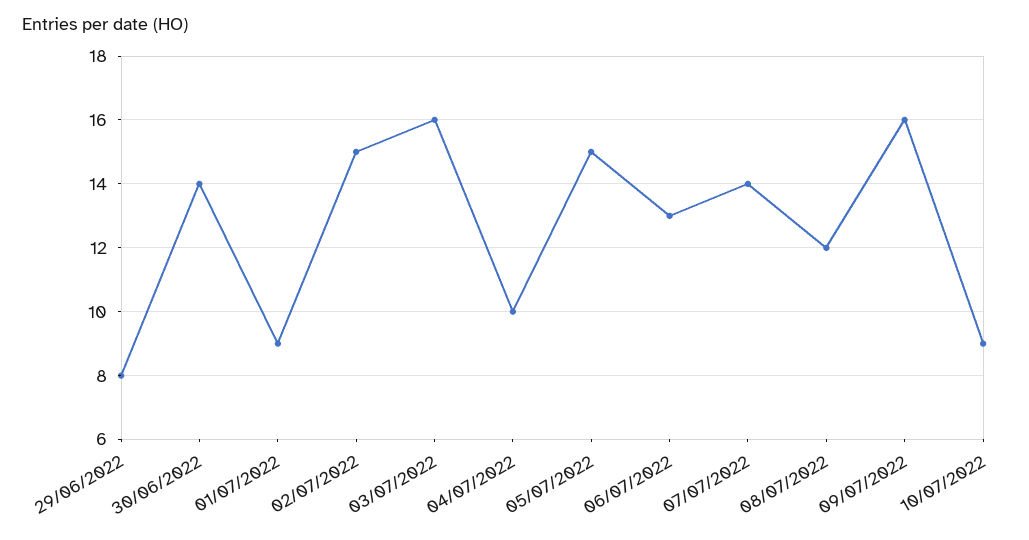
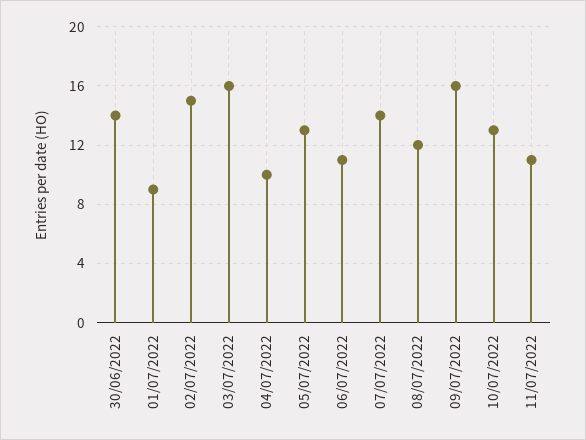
29/06/2022: 8 -> none
05/07/2022: 15 -> 13
06/07/2022: 13 -> 11
10/07/2022: 9 -> 13
11/07/2022: none -> 11

